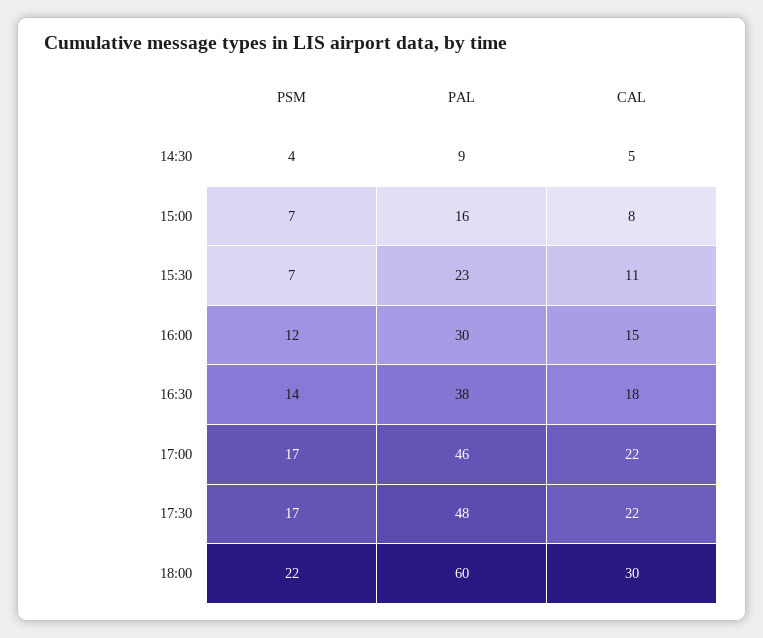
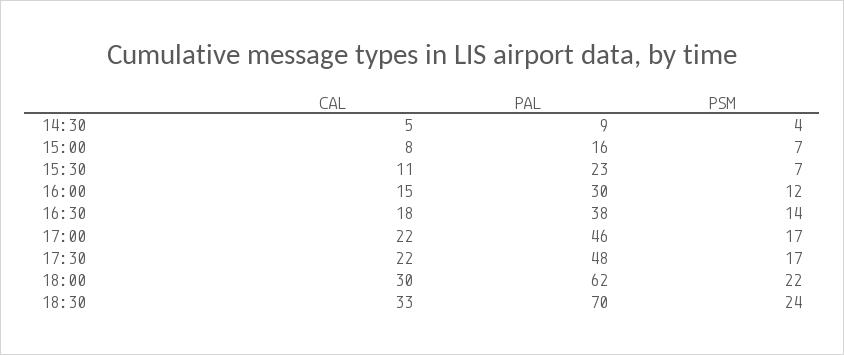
PAL, 18:00: 60 -> 62
CAL, 18:30: none -> 33
PAL, 18:30: none -> 70
PSM, 18:30: none -> 24

